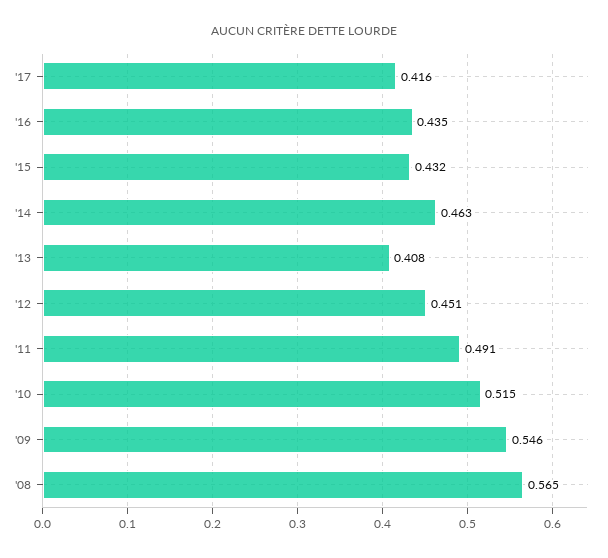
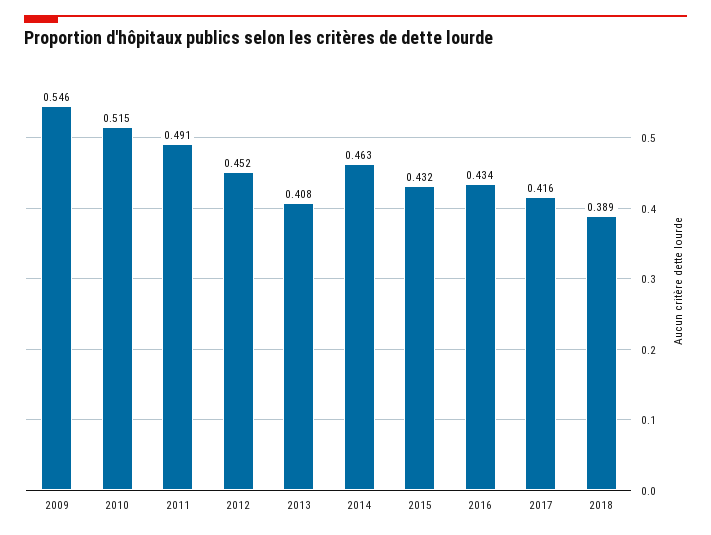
'16: 0.435 -> 0.434
'12: 0.451 -> 0.452
'08: 0.565 -> none
2018: none -> 0.389

